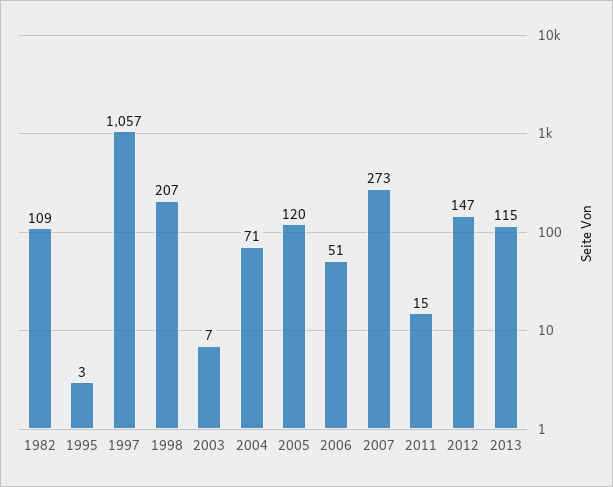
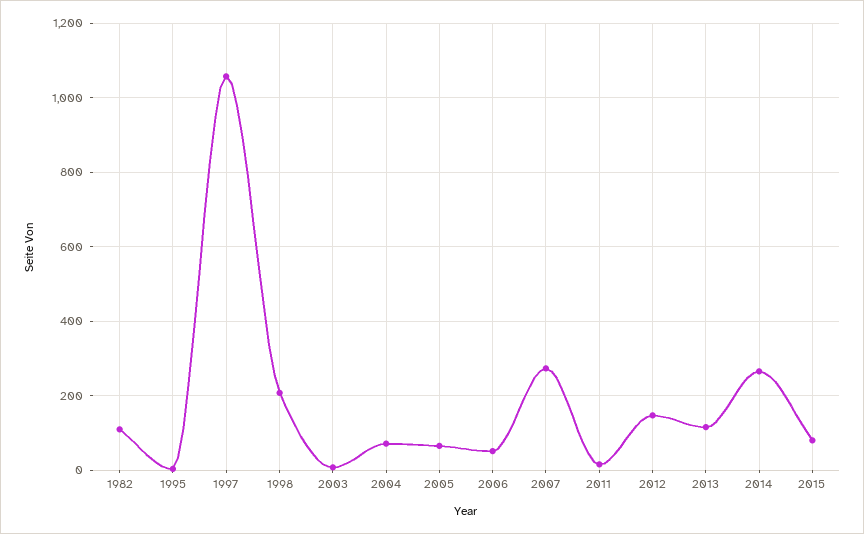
2005: 120 -> 60
2014: none -> 260
2015: none -> 80

